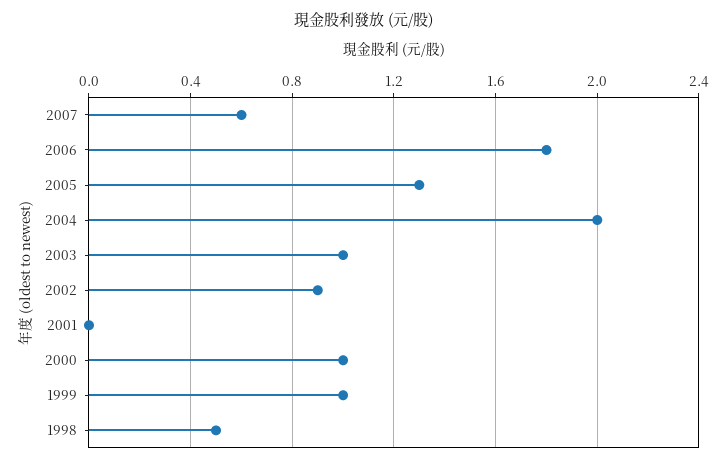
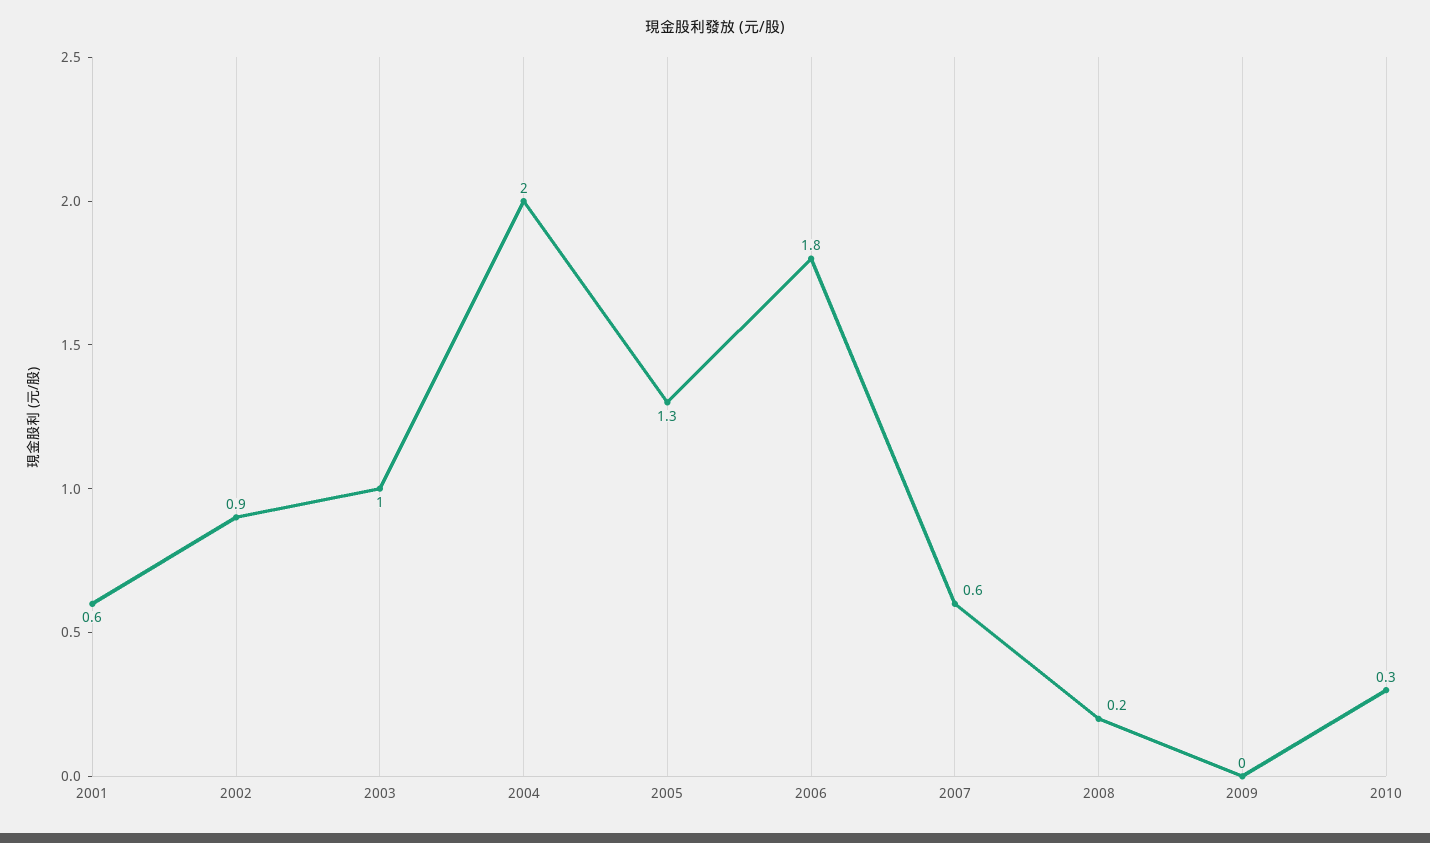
2001: 0 -> 0.6
2000: 1 -> none
1999: 1 -> none
1998: 0.5 -> none
2008: none -> 0.2
2009: none -> 0
2010: none -> 0.3

